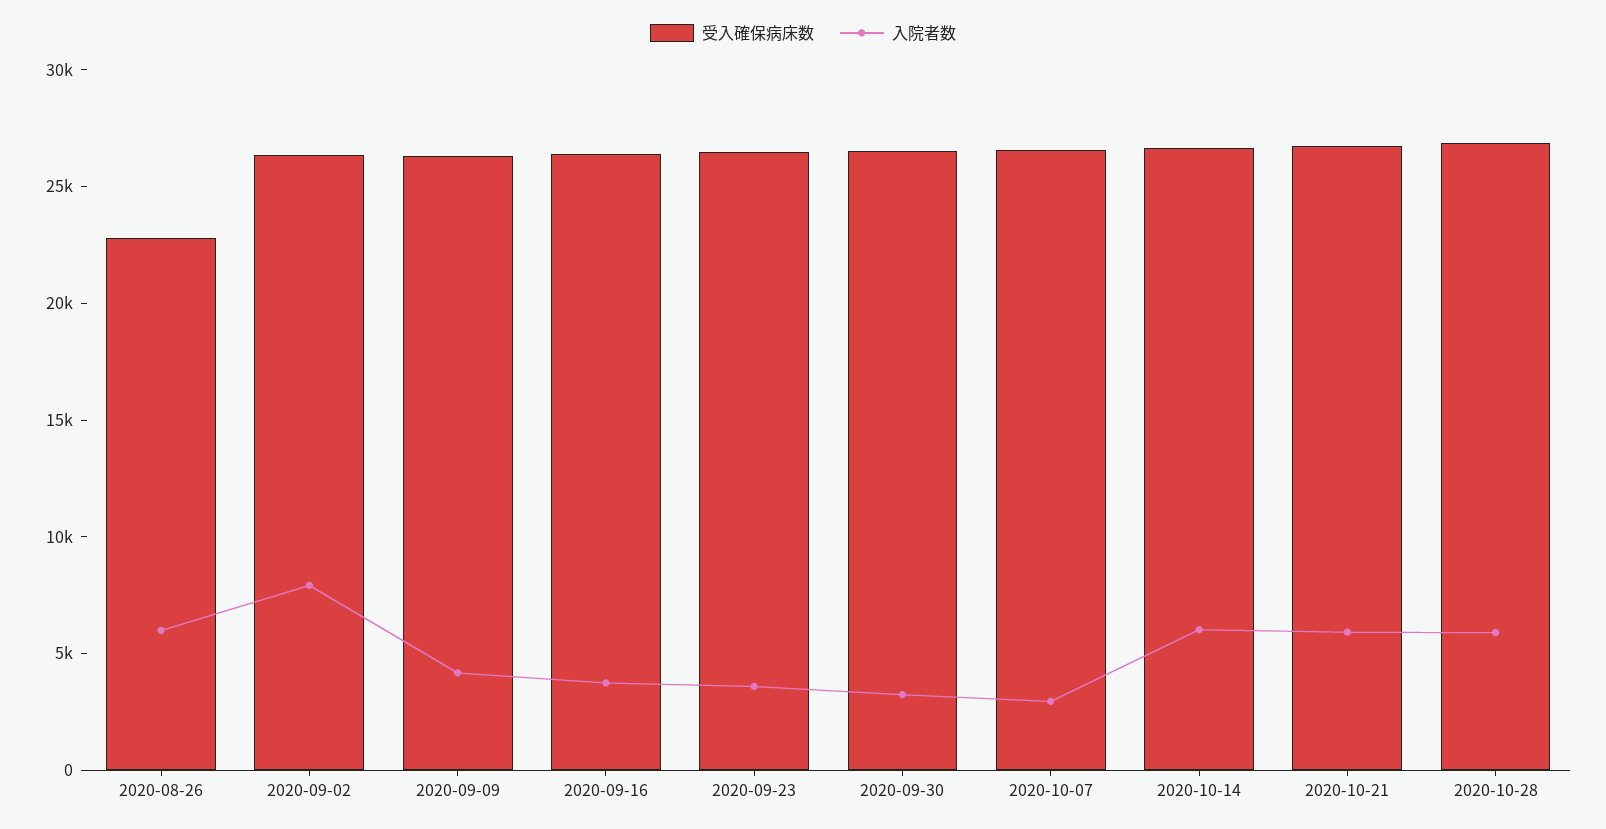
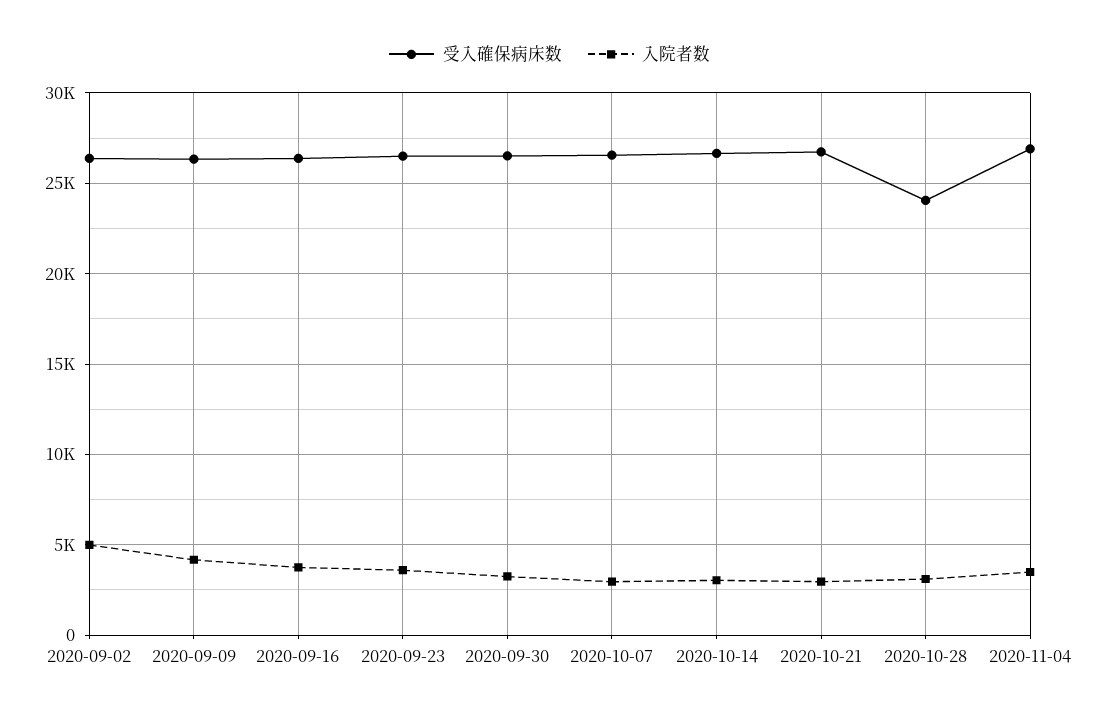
受入確保病床数, 2020-08-26: 23000 -> none
入院者数, 2020-08-26: 6000 -> none
入院者数, 2020-09-02: 8000 -> 5000
入院者数, 2020-10-14: 6000 -> 3000
入院者数, 2020-10-21: 6000 -> 3000
受入確保病床数, 2020-10-28: 27000 -> 24000
入院者数, 2020-10-28: 6000 -> 3000
受入確保病床数, 2020-11-04: none -> 27000
入院者数, 2020-11-04: none -> 3500

